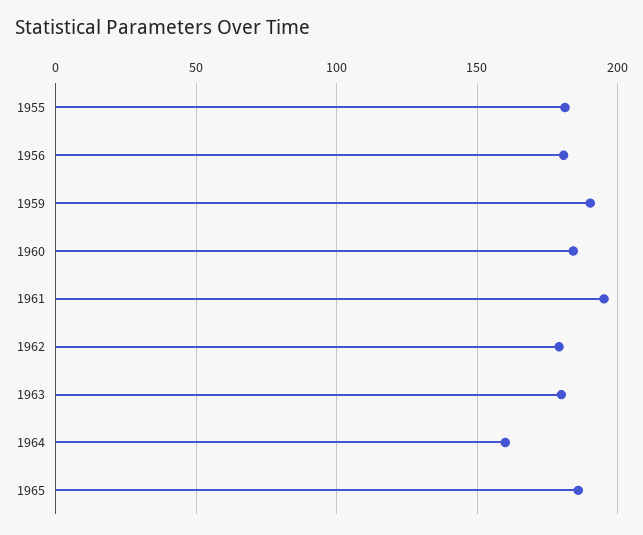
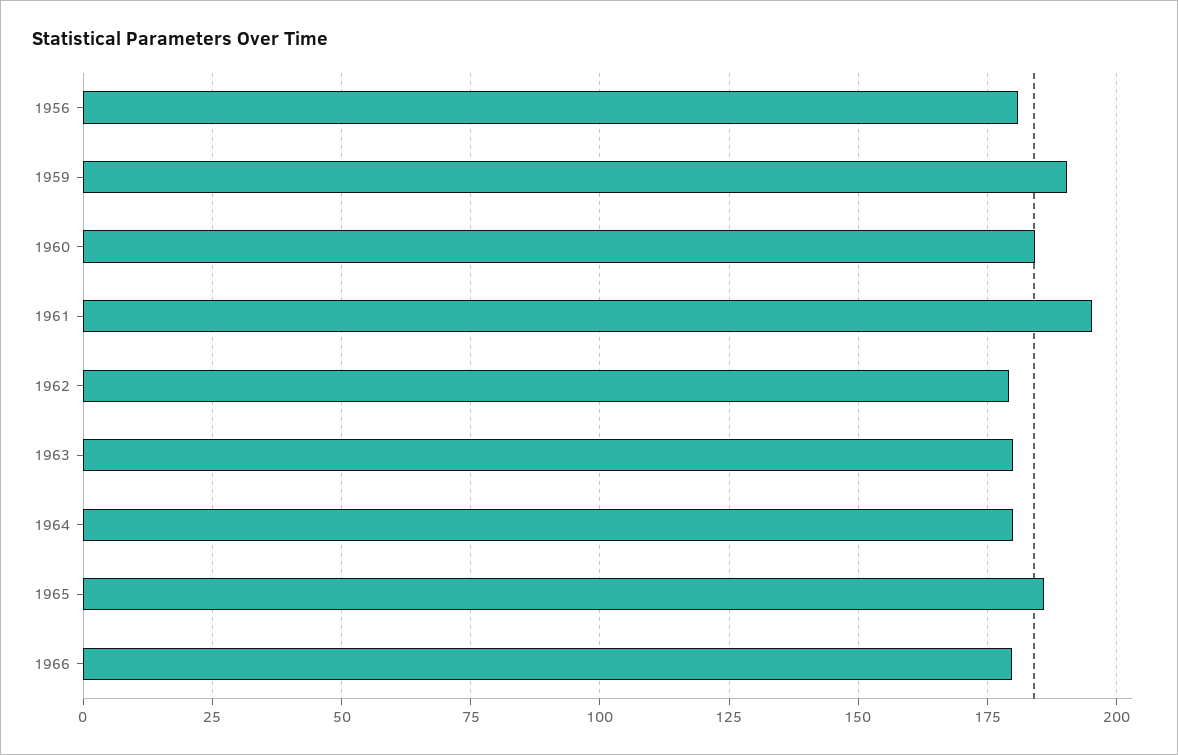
1955: 180 -> none
1964: 160 -> 180
1966: none -> 180

